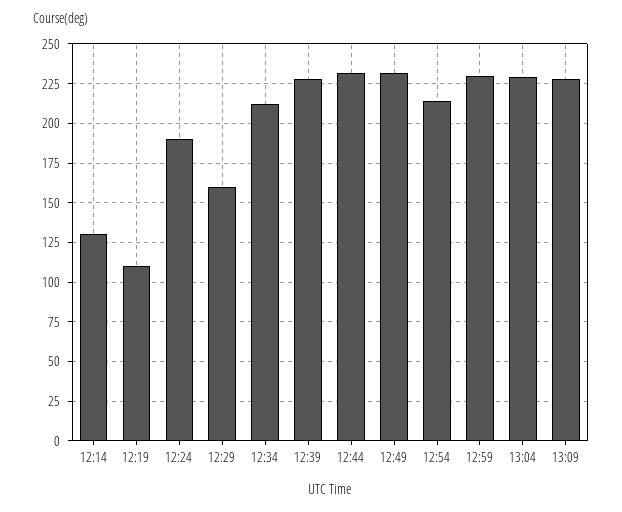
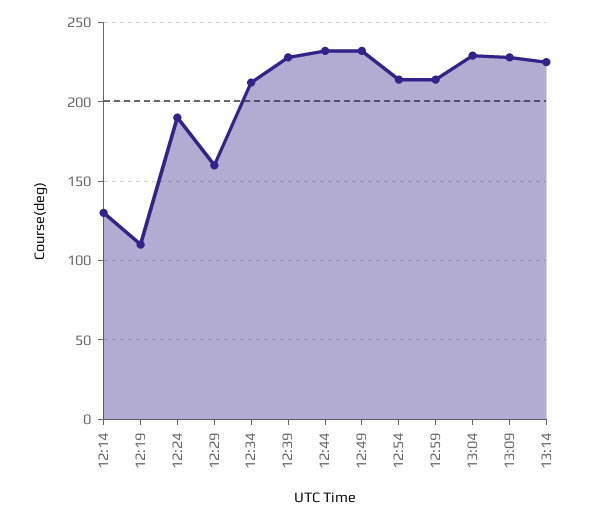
12:59: 230 -> 215
13:14: none -> 225

